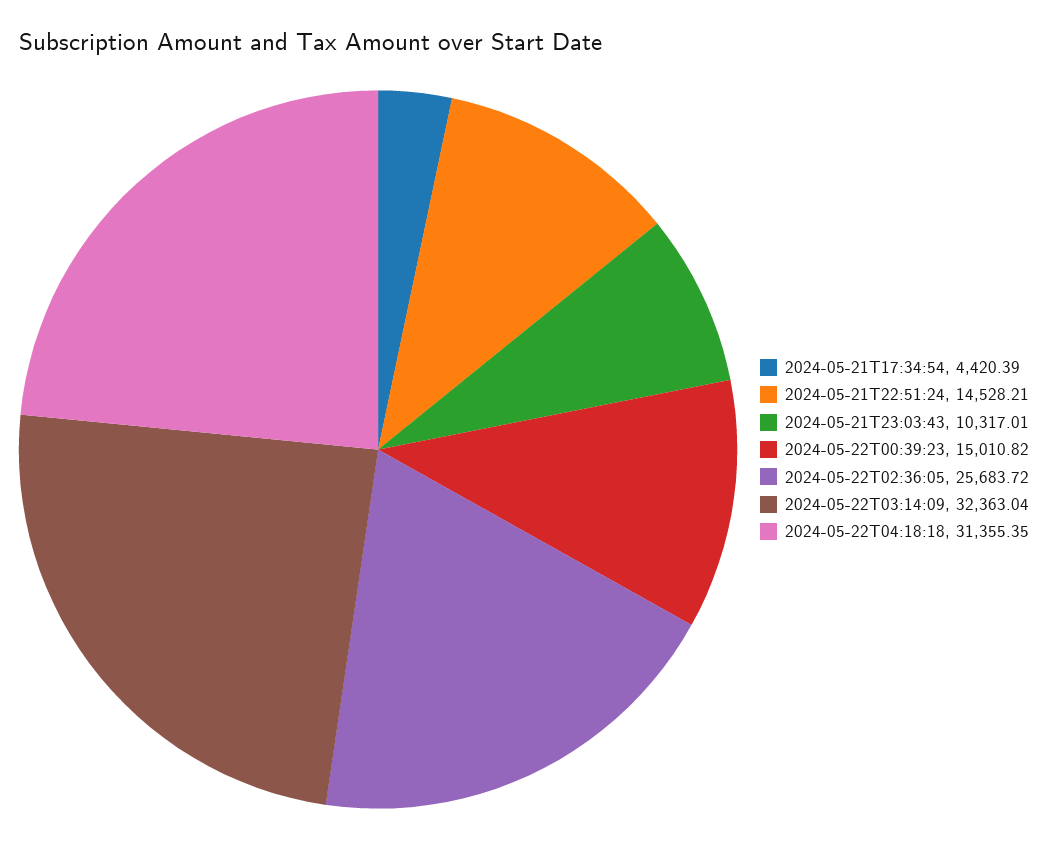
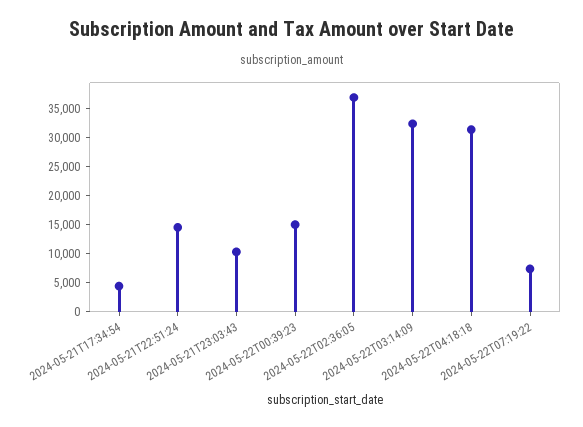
2024-05-22T02:36:05: 25683.72 -> 37500
2024-05-22T07:19:22: none -> 7500

